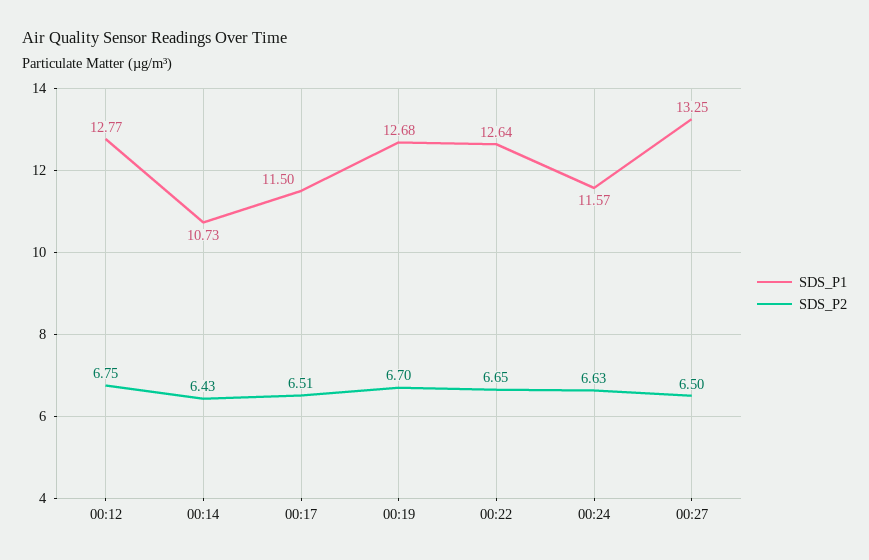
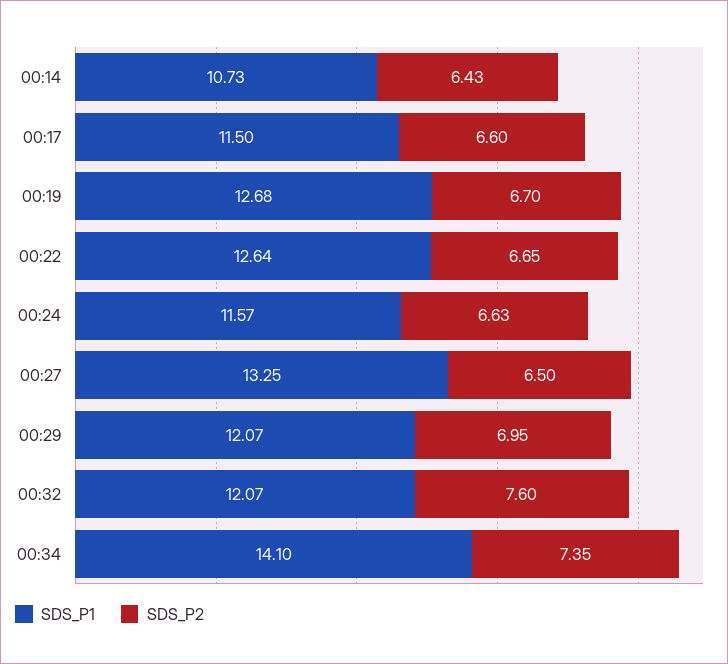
SDS_P1, 00:12: 12.77 -> none
SDS_P2, 00:12: 6.75 -> none
SDS_P2, 00:17: 6.51 -> 6.6
SDS_P1, 00:29: none -> 12.07
SDS_P2, 00:29: none -> 6.95
SDS_P1, 00:32: none -> 12.07
SDS_P2, 00:32: none -> 7.6
SDS_P1, 00:34: none -> 14.1
SDS_P2, 00:34: none -> 7.35

